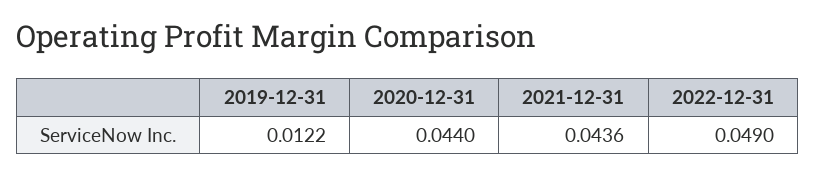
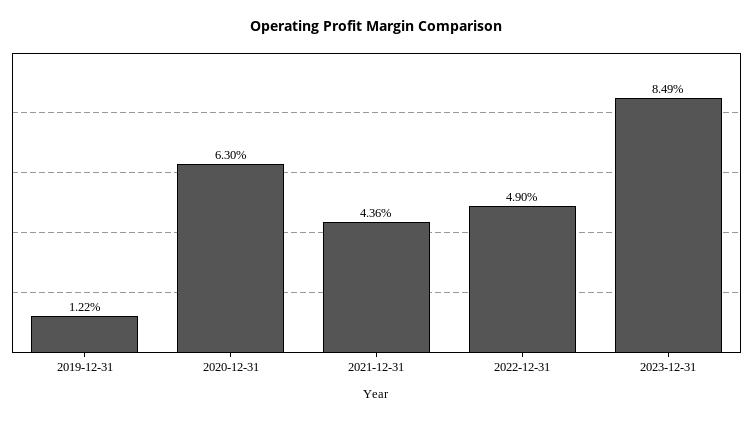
2020-12-31: 0.044 -> 0.063
2023-12-31: none -> 0.0849

